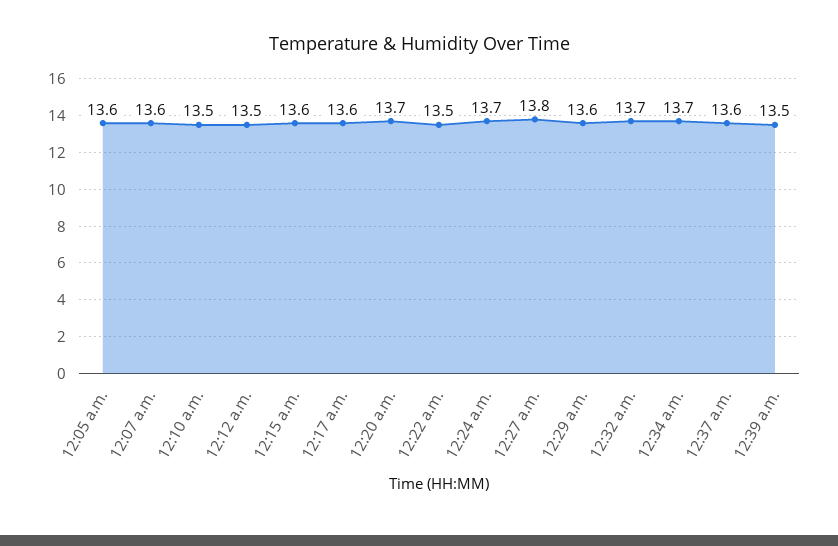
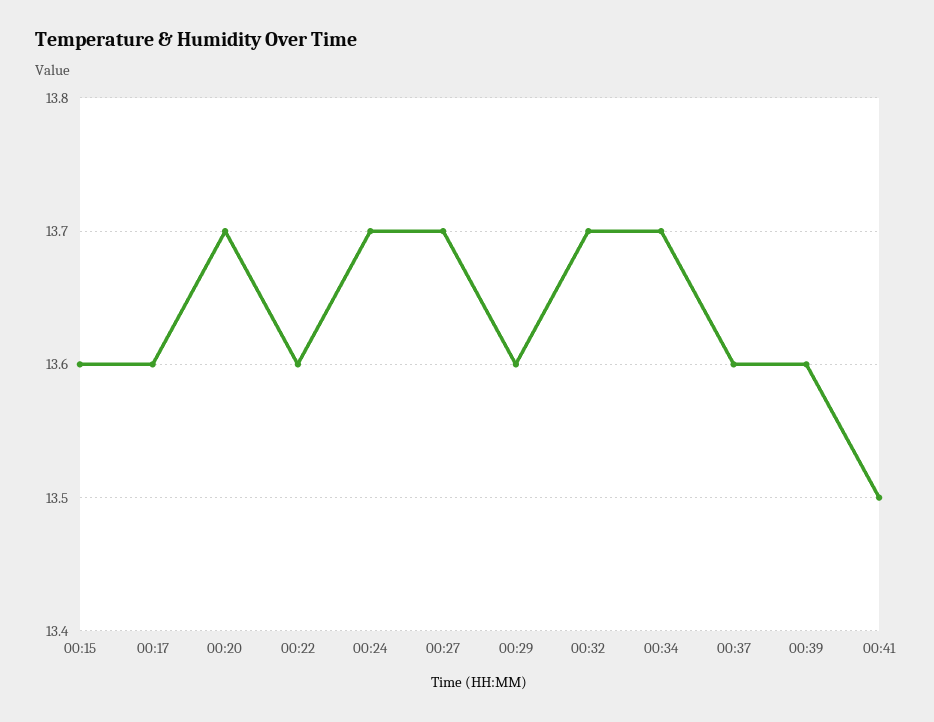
12:05 a.m.: 13.6 -> none
12:07 a.m.: 13.6 -> none
12:10 a.m.: 13.5 -> none
12:12 a.m.: 13.5 -> none
12:22 a.m.: 13.5 -> 13.6
12:27 a.m.: 13.8 -> 13.7
12:39 a.m.: 13.5 -> 13.6
00:41: none -> 13.5

